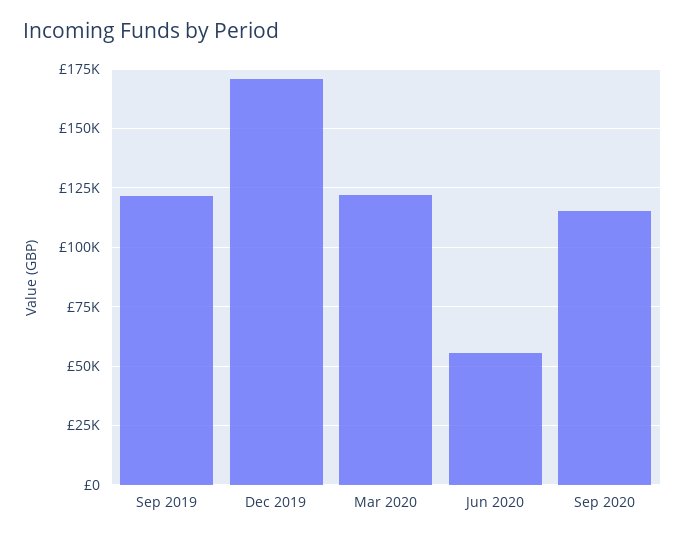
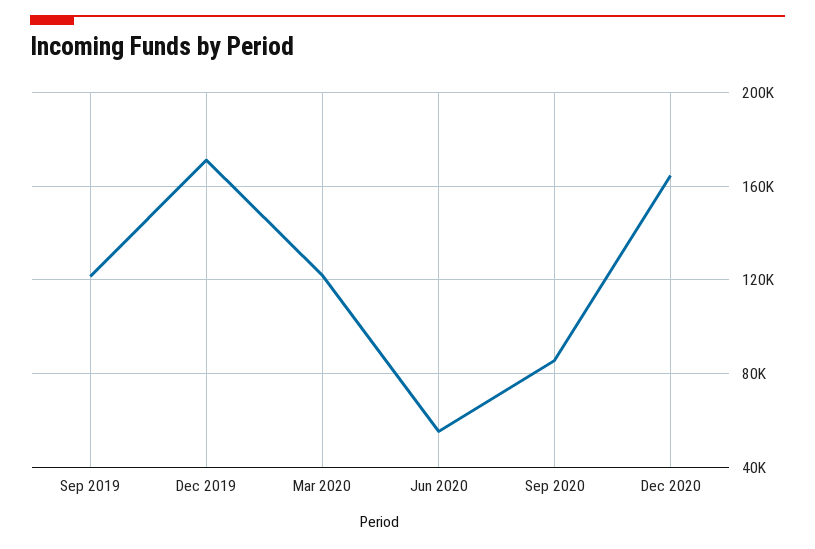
Sep 2020: 115000 -> 85000
Dec 2020: none -> 165000

